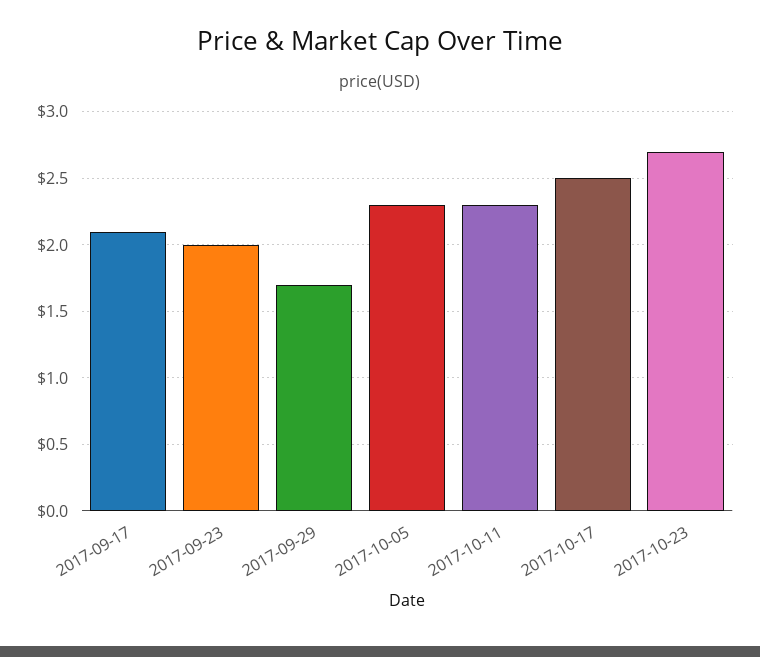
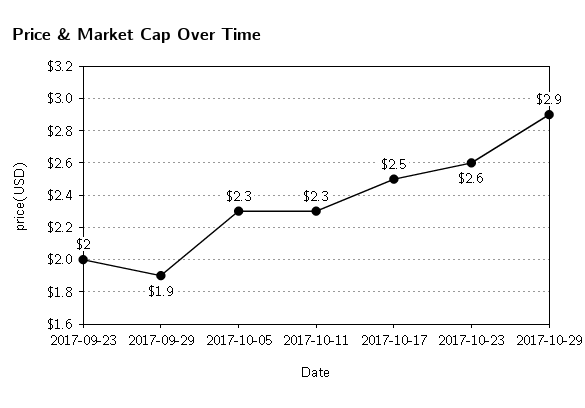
2017-09-17: 2.1 -> none
2017-09-29: 1.7 -> 1.9
2017-10-23: 2.7 -> 2.6
2017-10-29: none -> 2.9

